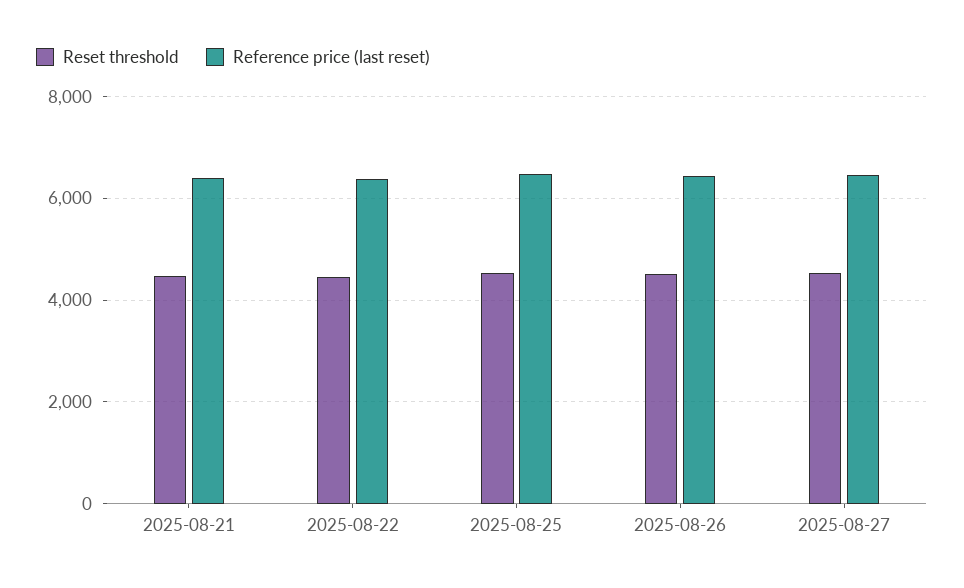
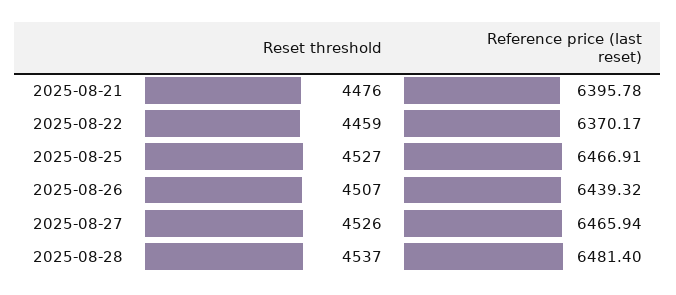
Reset threshold, 2025-08-28: none -> 4537
Reference price (last reset), 2025-08-28: none -> 6481.4

